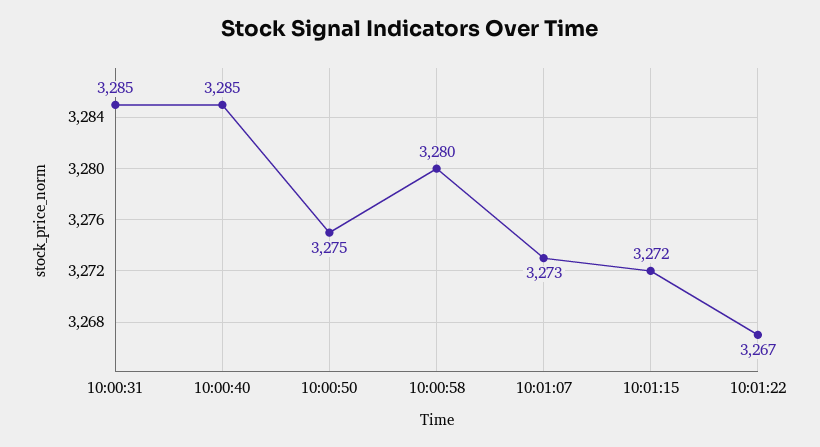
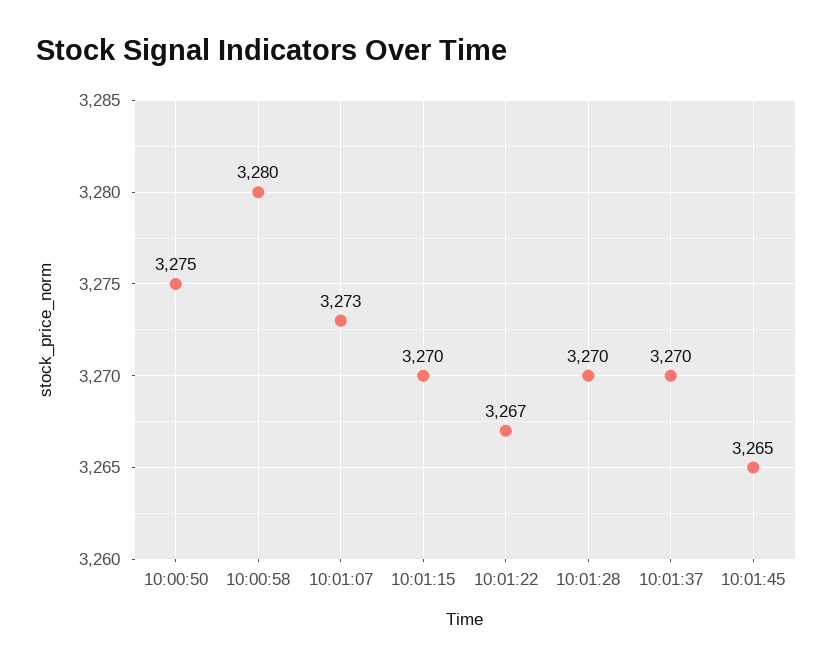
10:00:31: 3285 -> none
10:00:40: 3285 -> none
10:01:15: 3272 -> 3270
10:01:28: none -> 3270
10:01:37: none -> 3270
10:01:45: none -> 3265

